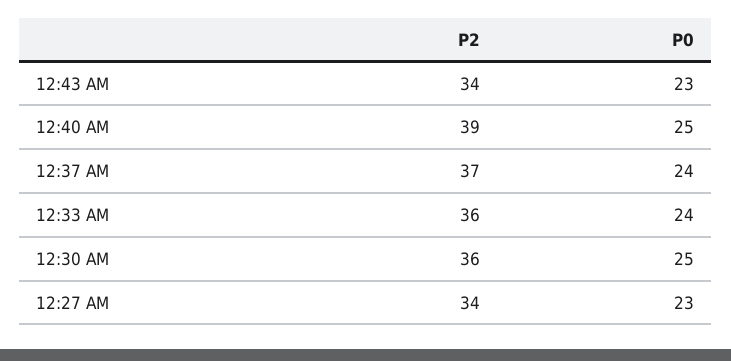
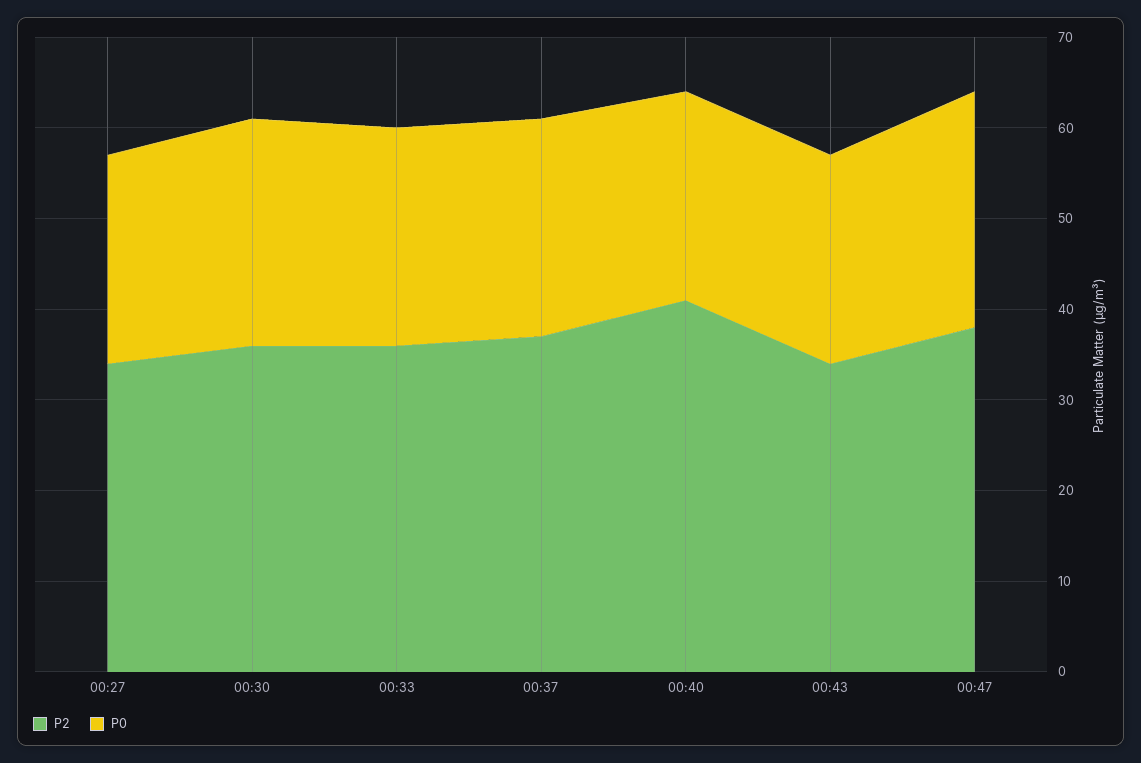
P2, 12:40 AM: 39 -> 41
P0, 12:40 AM: 25 -> 23
P2, 00:47: none -> 38
P0, 00:47: none -> 26

